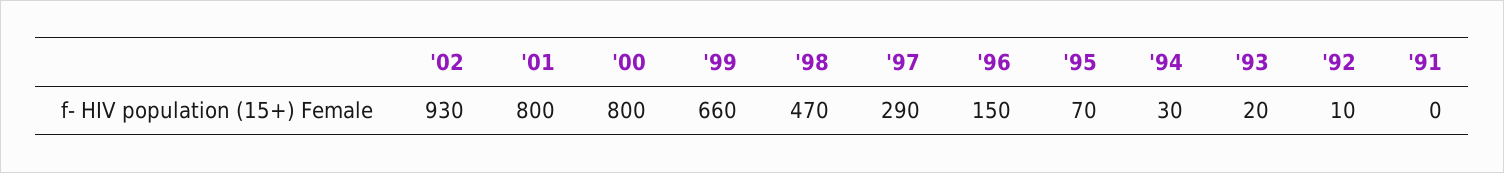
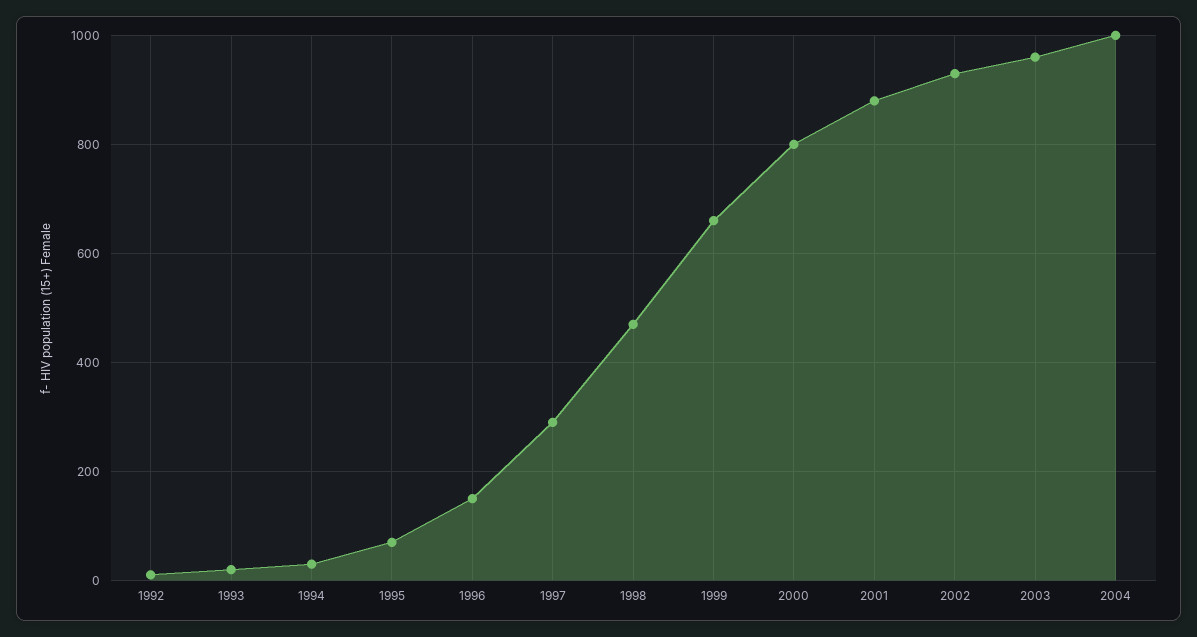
'01: 800 -> 880
'91: 0 -> none
2003: none -> 960
2004: none -> 1000

